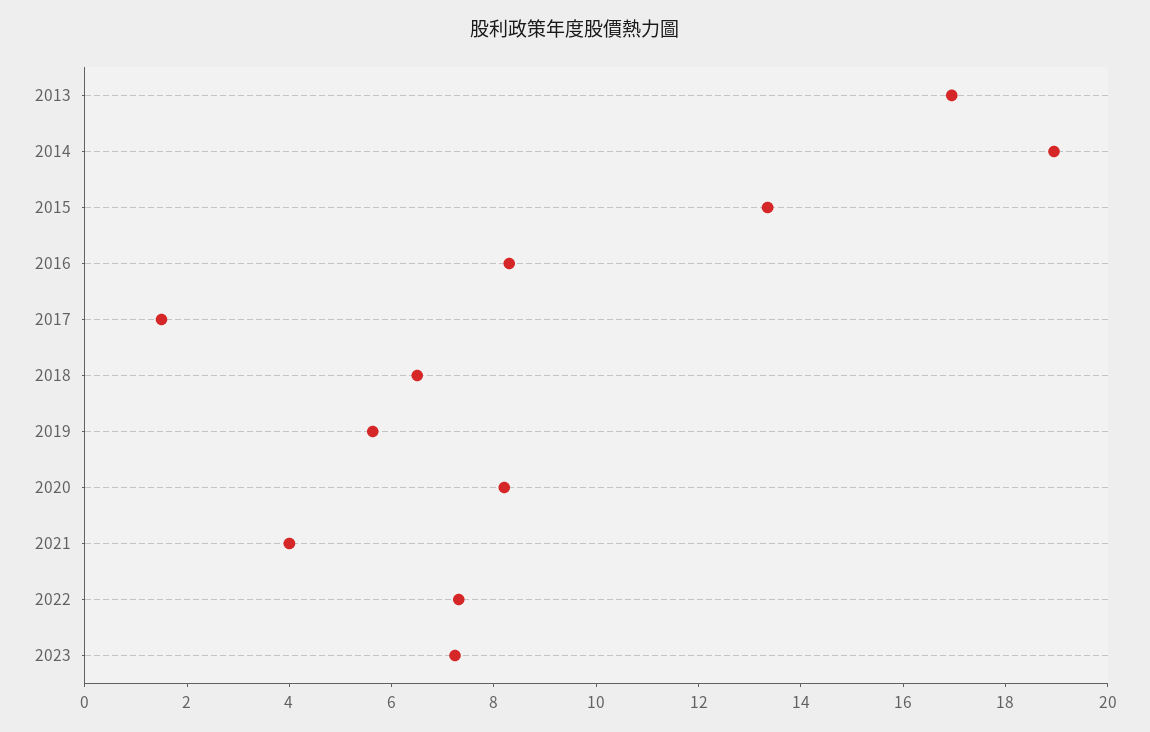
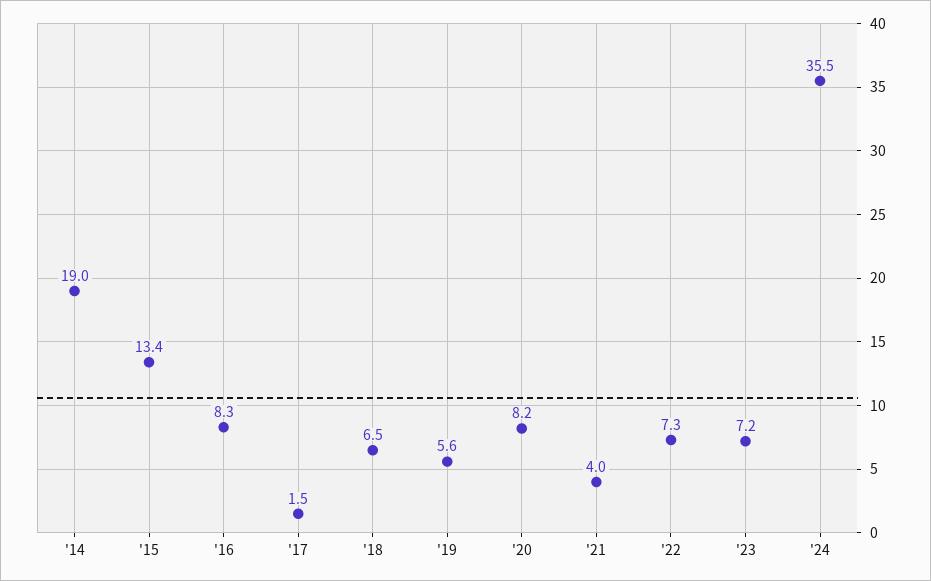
2013: 17 -> none
'24: none -> 35.5

